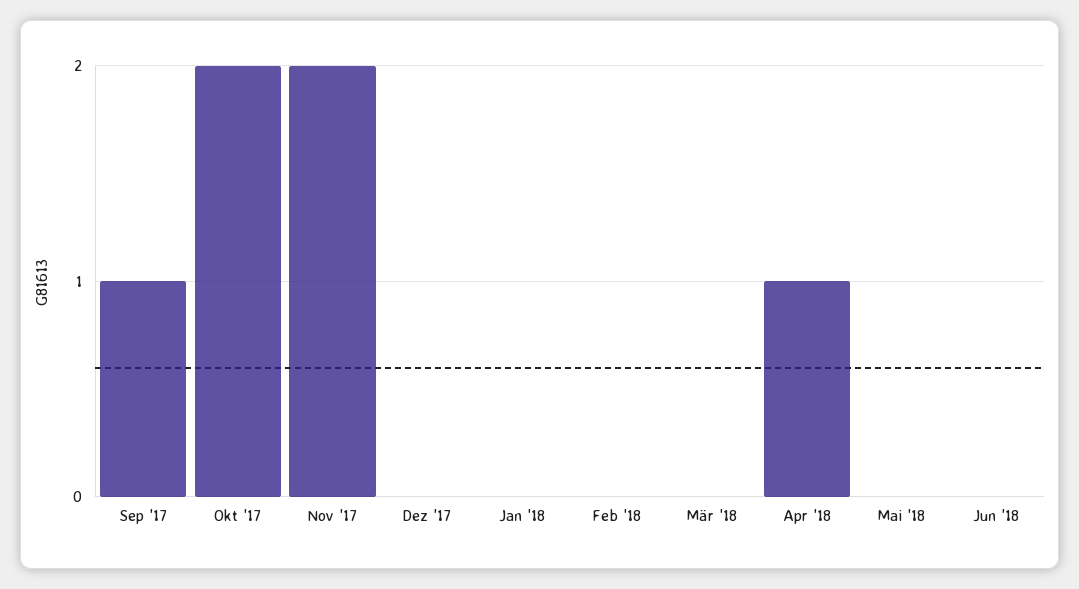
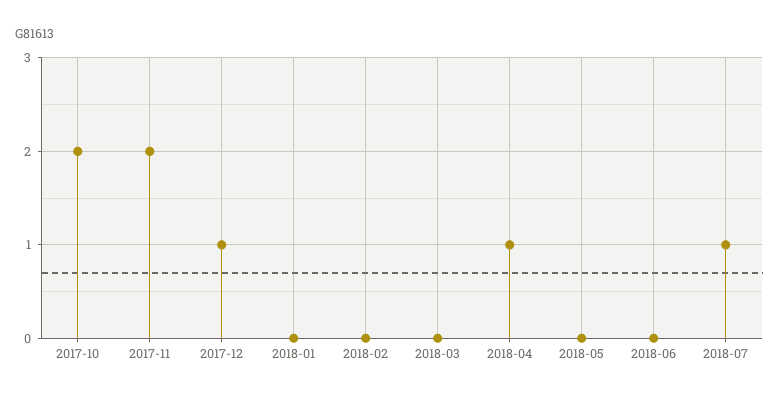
Sep '17: 1 -> none
Dez '17: 0 -> 1
2018-07: none -> 1

